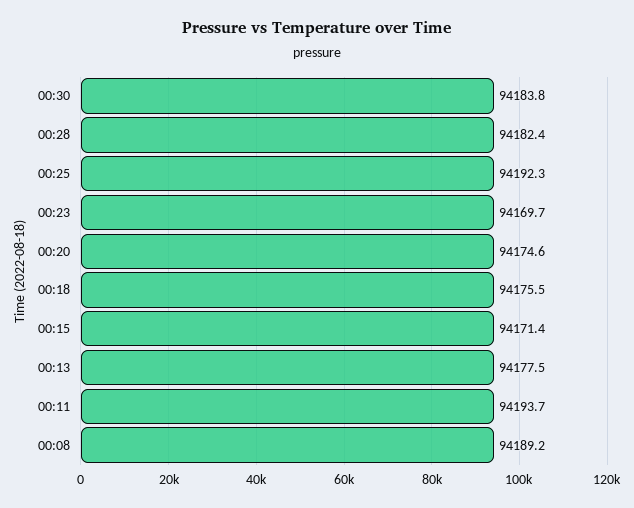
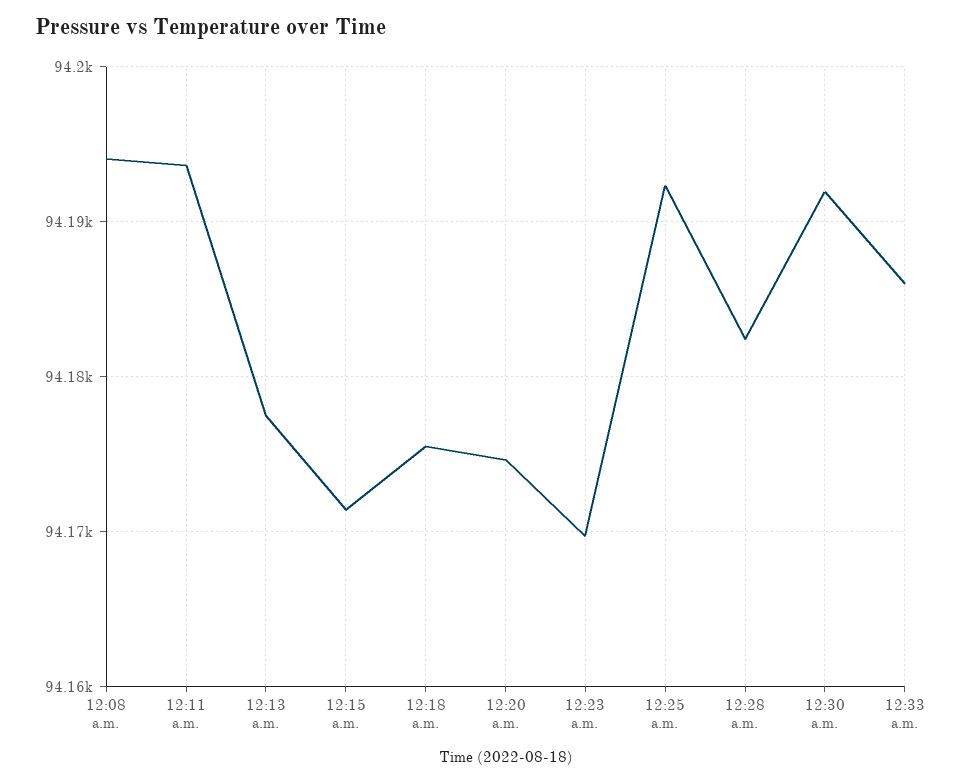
00:30: 94183.8 -> 94192
00:08: 94189.2 -> 94194
12:33 a.m.: none -> 94186

